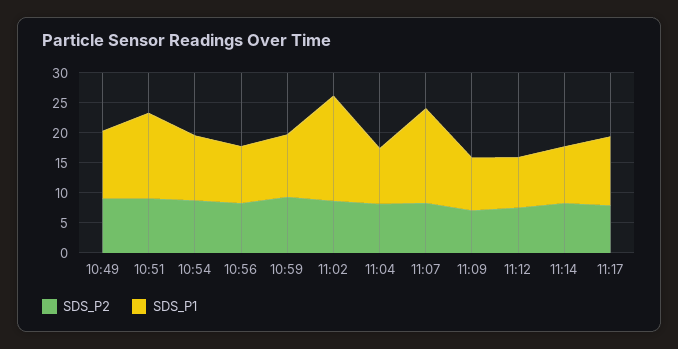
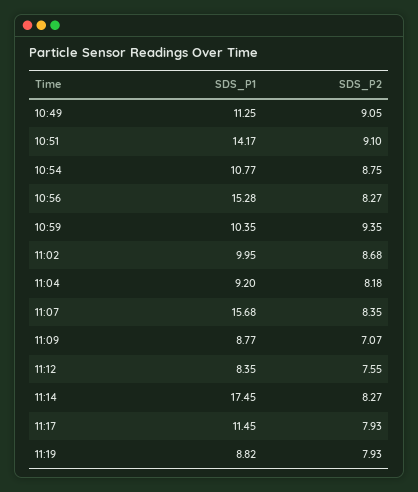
SDS_P1, 10:56: 10 -> 15.28
SDS_P1, 11:02: 17.5 -> 9.95
SDS_P1, 11:14: 10 -> 17.45
SDS_P1, 11:19: none -> 8.82
SDS_P2, 11:19: none -> 7.93

